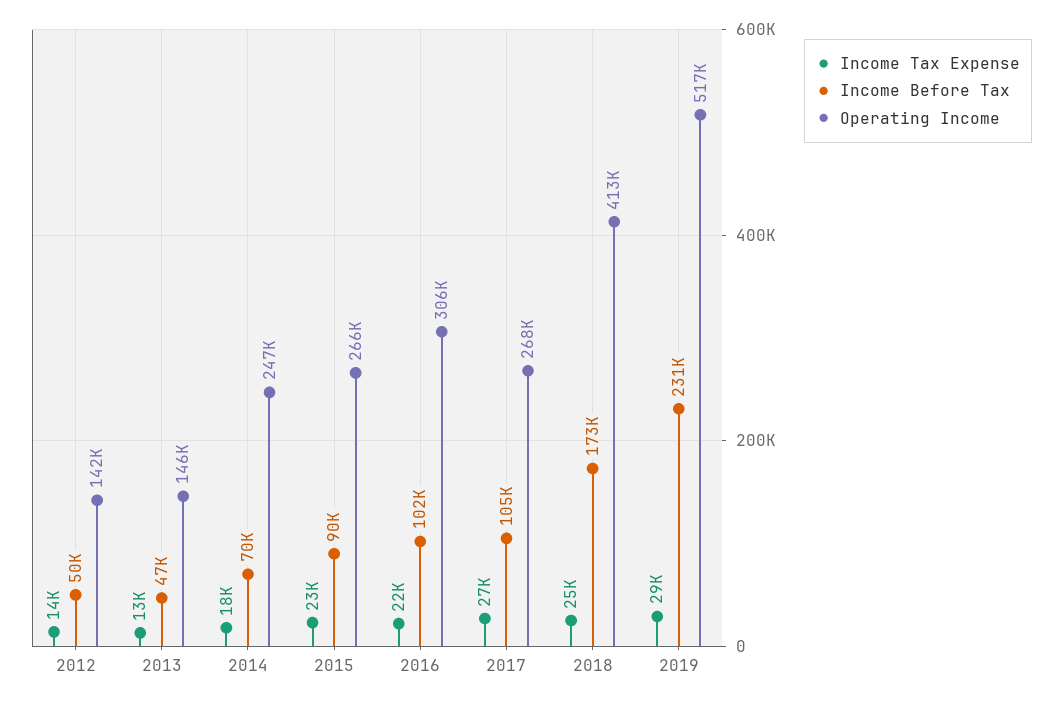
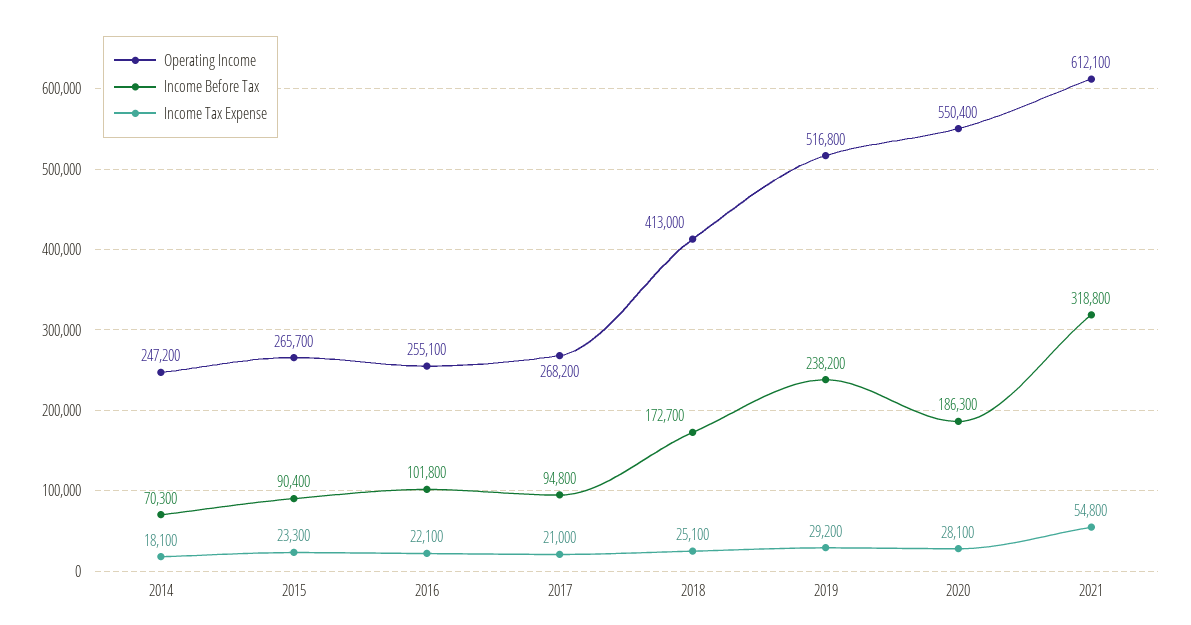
Income Tax Expense, 2012: 14000 -> none
Income Before Tax, 2012: 50000 -> none
Operating Income, 2012: 142000 -> none
Income Tax Expense, 2013: 13000 -> none
Income Before Tax, 2013: 47000 -> none
Operating Income, 2013: 146000 -> none
Operating Income, 2016: 306000 -> 255100
Income Tax Expense, 2017: 27000 -> 21000
Income Before Tax, 2017: 105000 -> 94800
Income Before Tax, 2019: 231000 -> 238200
Operating Income, 2020: none -> 550400
Income Before Tax, 2020: none -> 186300
Income Tax Expense, 2020: none -> 28100
Operating Income, 2021: none -> 612100
Income Before Tax, 2021: none -> 318800
Income Tax Expense, 2021: none -> 54800

